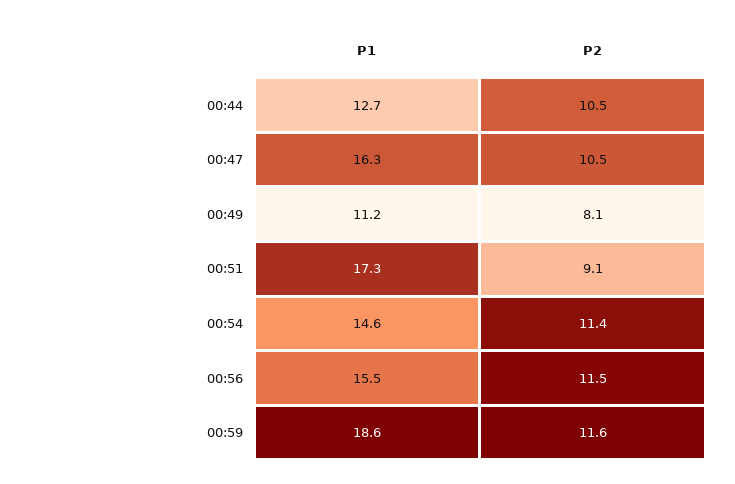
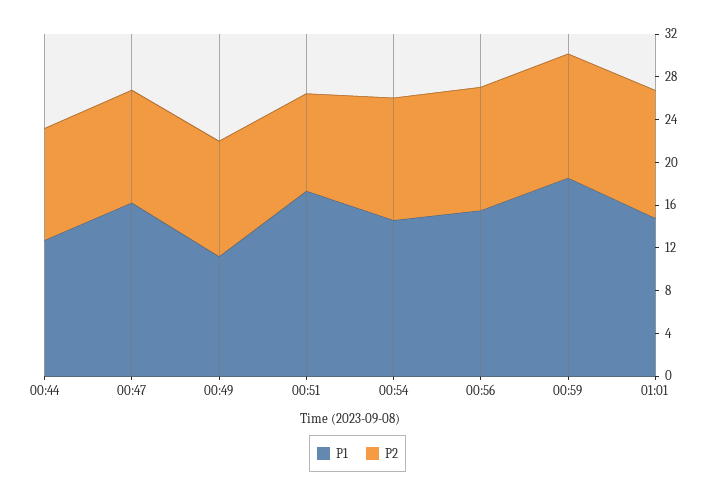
P2, 00:49: 8.1 -> 11
P1, 01:01: none -> 15
P2, 01:01: none -> 12

